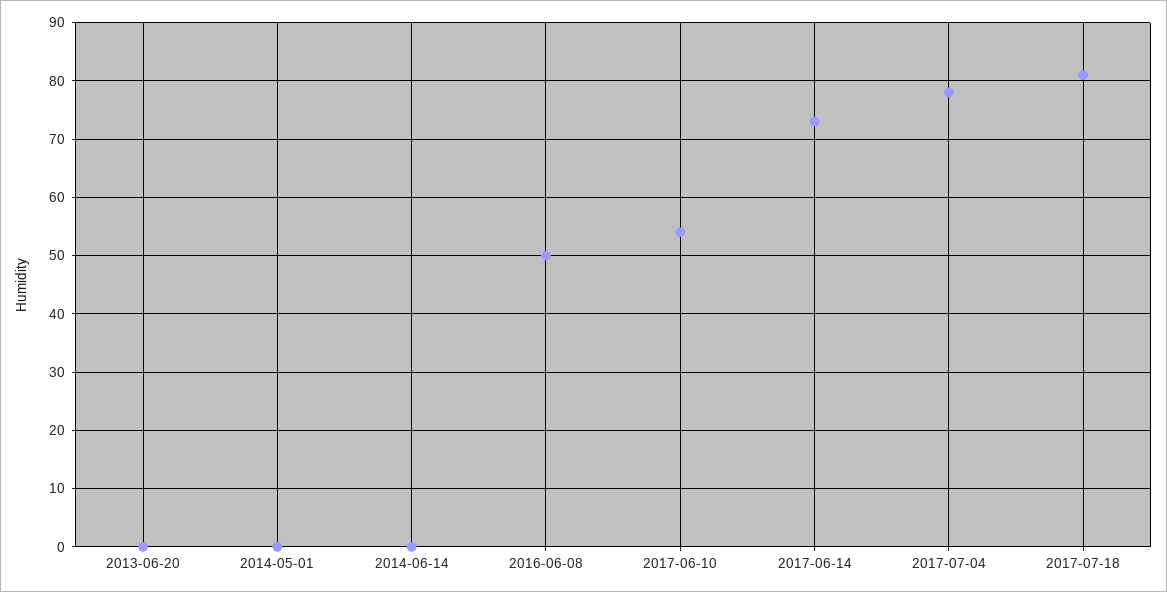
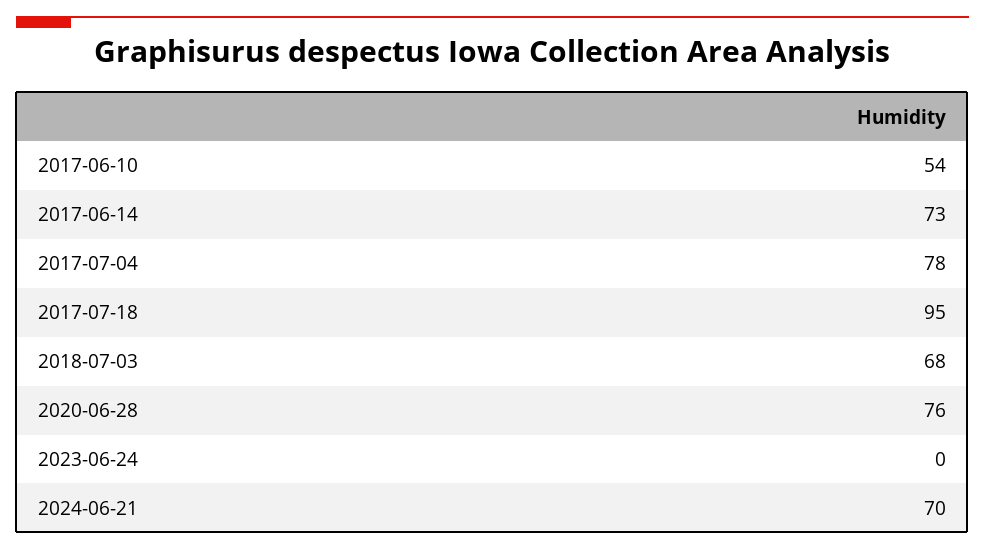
2013-06-20: 0 -> none
2014-05-01: 0 -> none
2014-06-14: 0 -> none
2016-06-08: 50 -> none
2017-07-18: 80 -> 95
2018-07-03: none -> 68
2020-06-28: none -> 76
2023-06-24: none -> 0
2024-06-21: none -> 70

